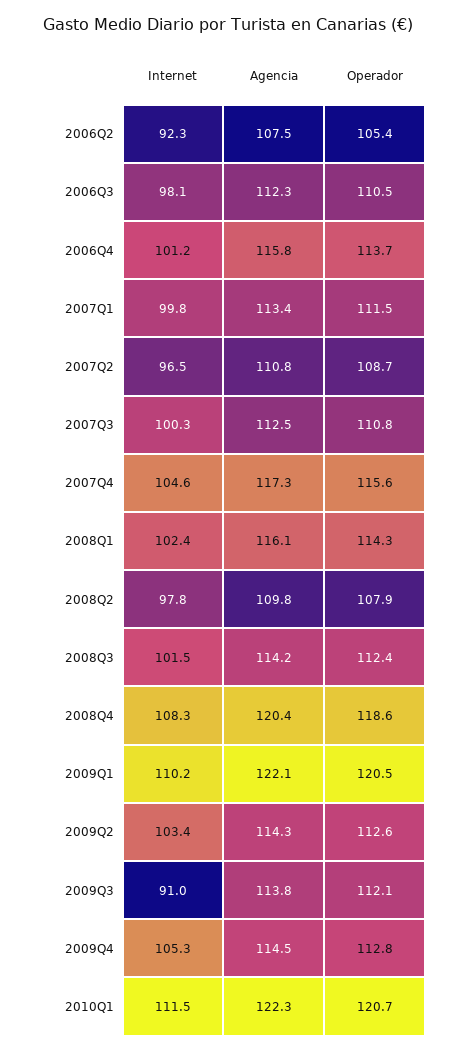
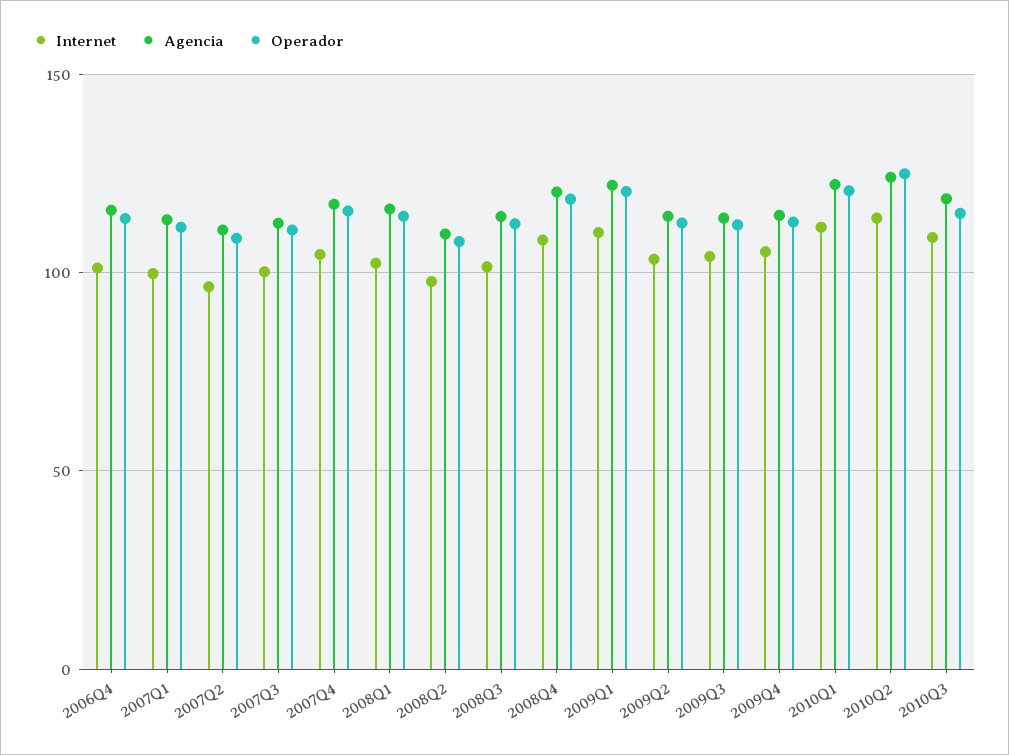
Internet, 2006Q2: 92.3 -> none
Agencia, 2006Q2: 107.5 -> none
Operador, 2006Q2: 105.4 -> none
Internet, 2006Q3: 98.1 -> none
Agencia, 2006Q3: 112.3 -> none
Operador, 2006Q3: 110.5 -> none
Internet, 2009Q3: 91 -> 105
Internet, 2010Q2: none -> 115
Agencia, 2010Q2: none -> 125
Operador, 2010Q2: none -> 125
Internet, 2010Q3: none -> 110
Agencia, 2010Q3: none -> 120
Operador, 2010Q3: none -> 115

